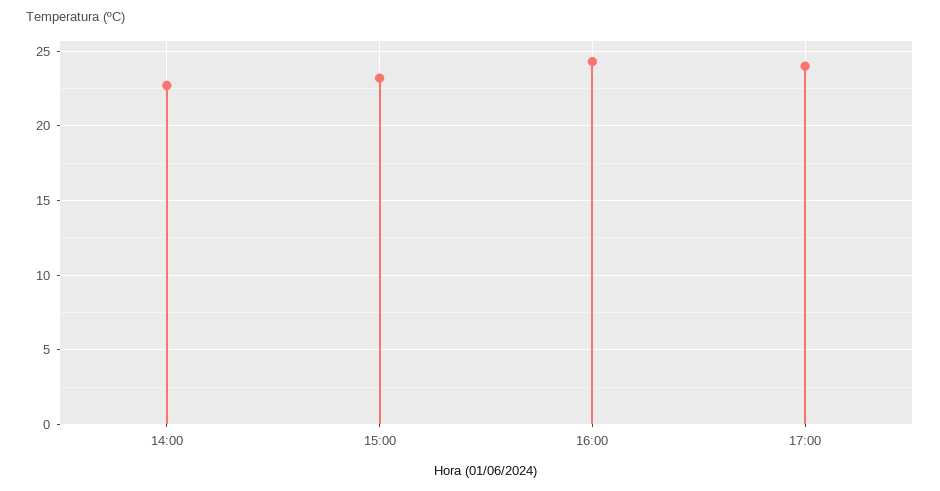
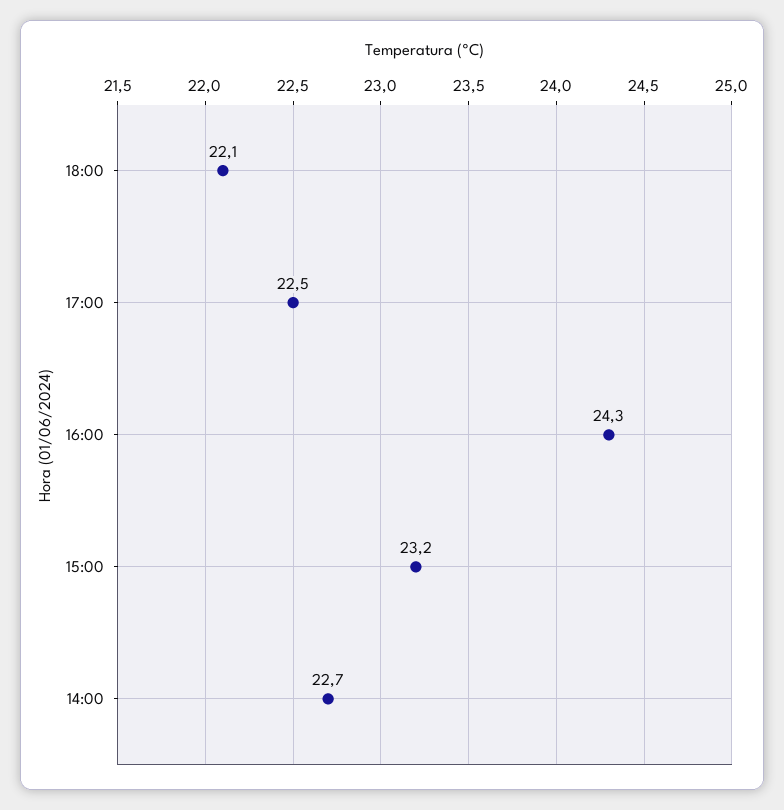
17:00: 24 -> 22.5
18:00: none -> 22.1

